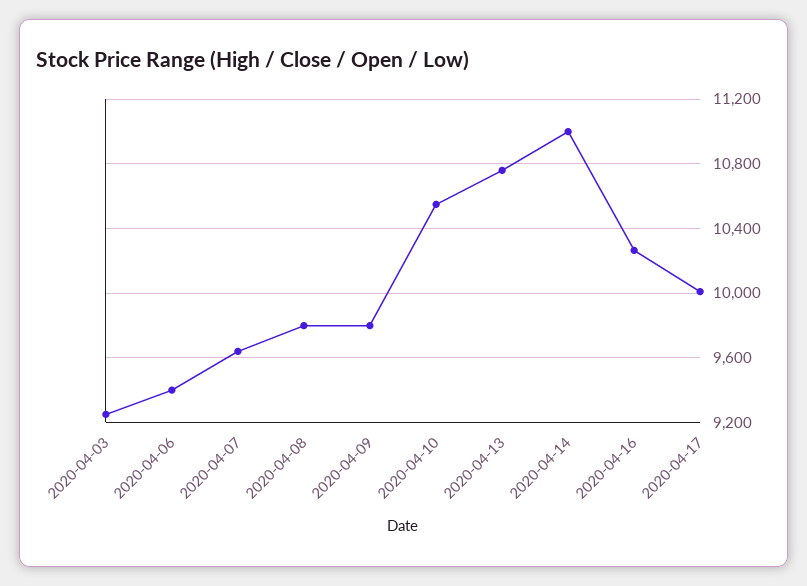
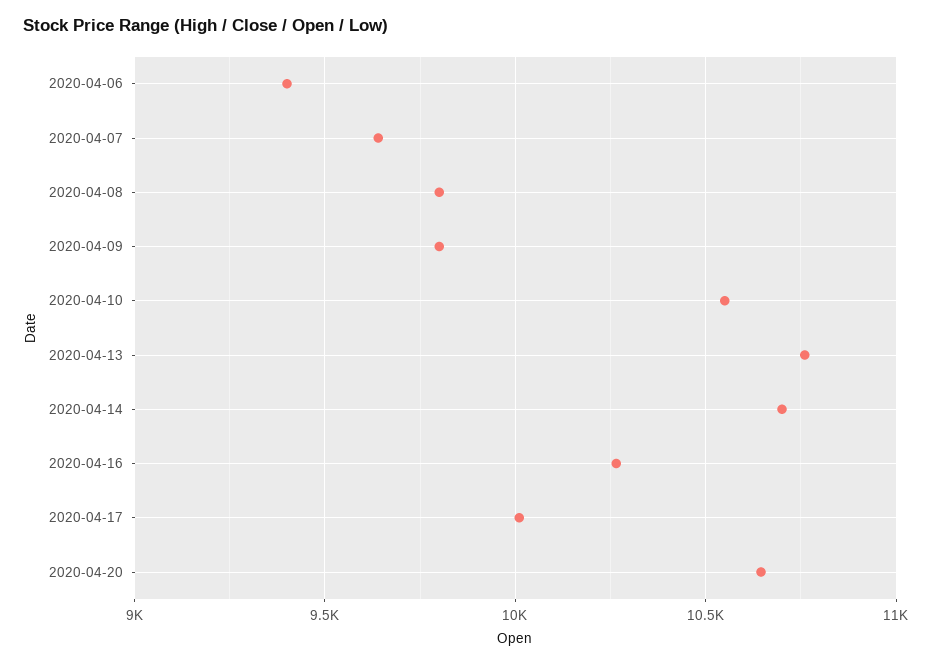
2020-04-03: 9250 -> none
2020-04-14: 11000 -> 10700
2020-04-20: none -> 10650

